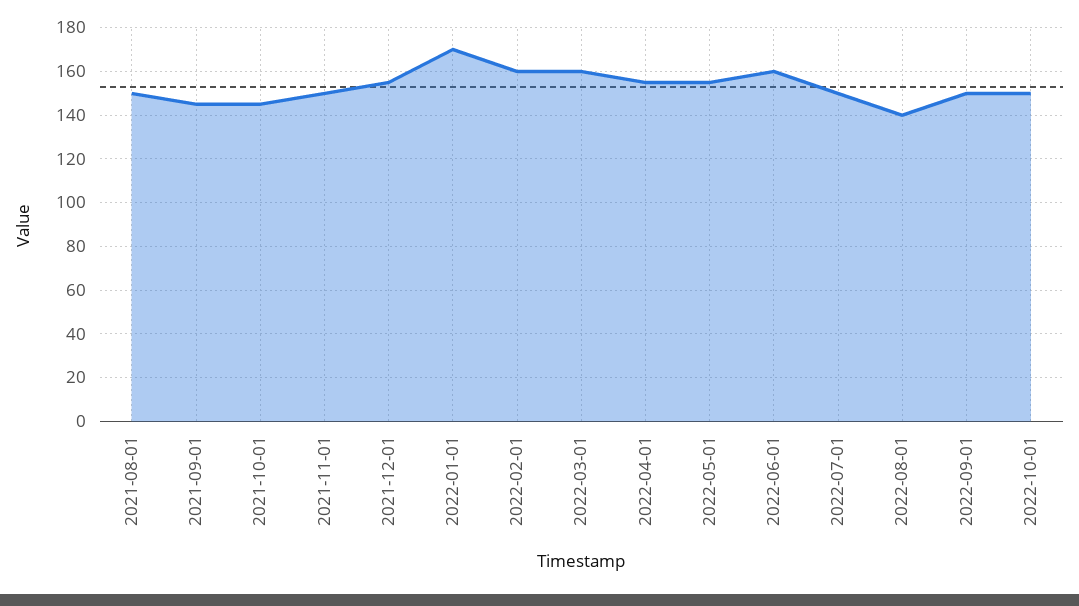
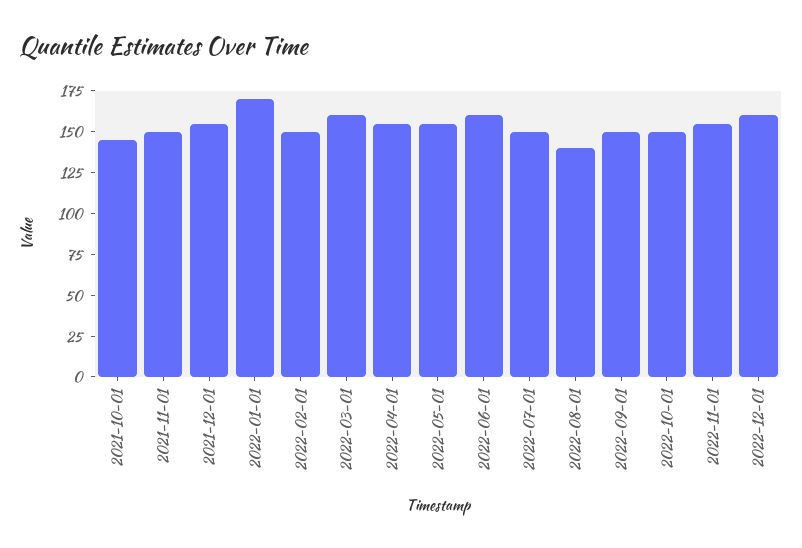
2021-08-01: 150 -> none
2021-09-01: 145 -> none
2022-02-01: 160 -> 150
2022-11-01: none -> 155
2022-12-01: none -> 160

